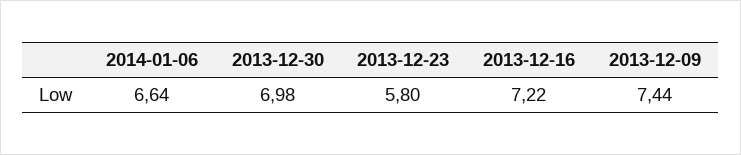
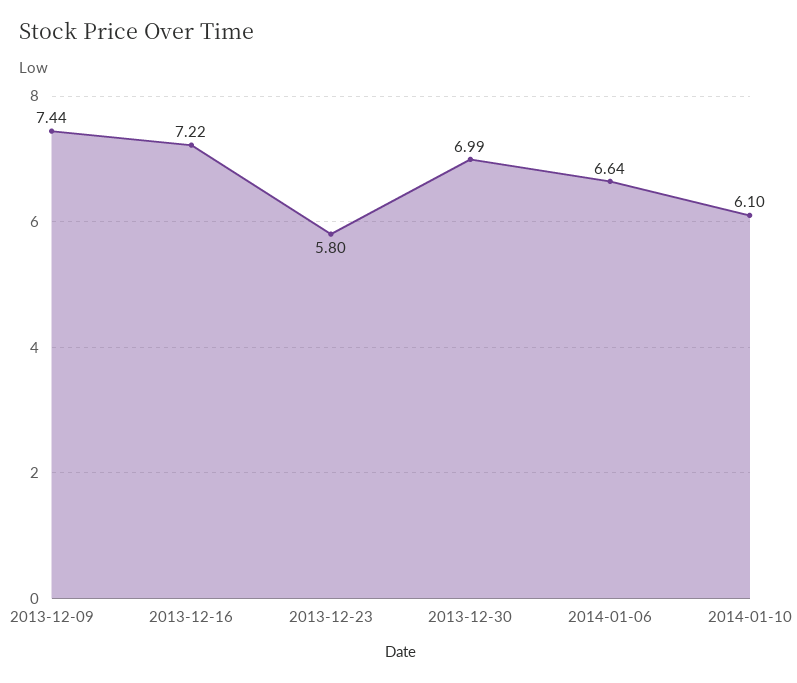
2013-12-30: 6.98 -> 6.99
2014-01-10: none -> 6.1

